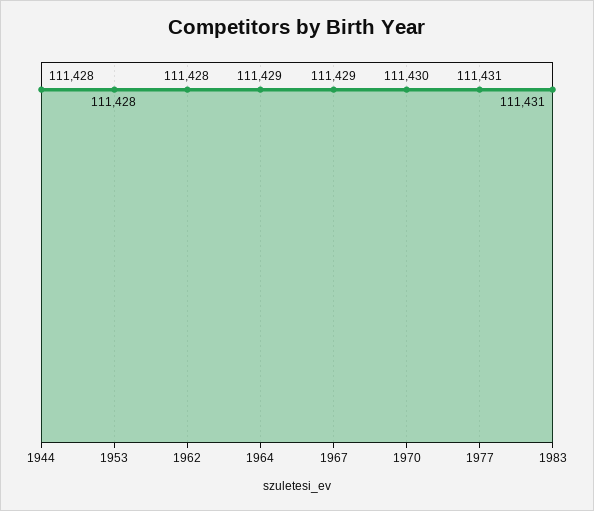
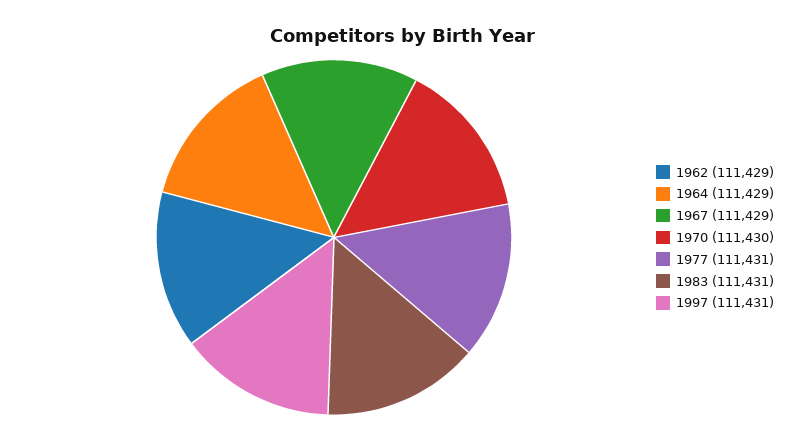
1944: 111428 -> none
1953: 111428 -> none
1962: 111428 -> 111429
1997: none -> 111431

